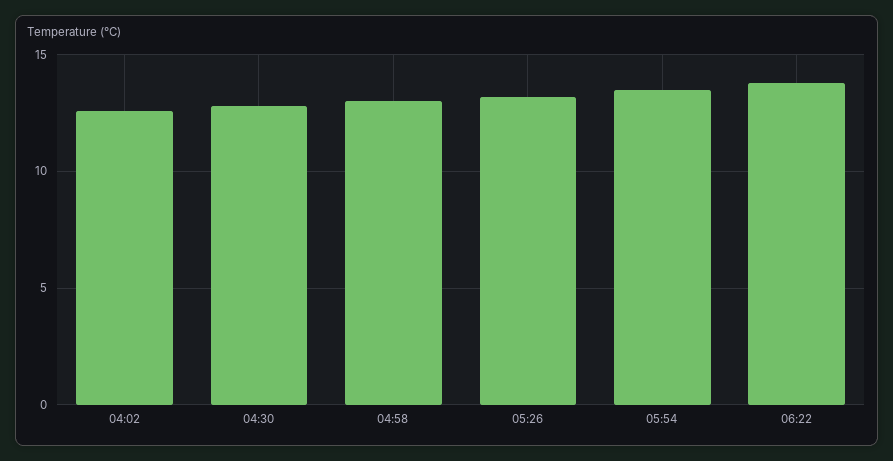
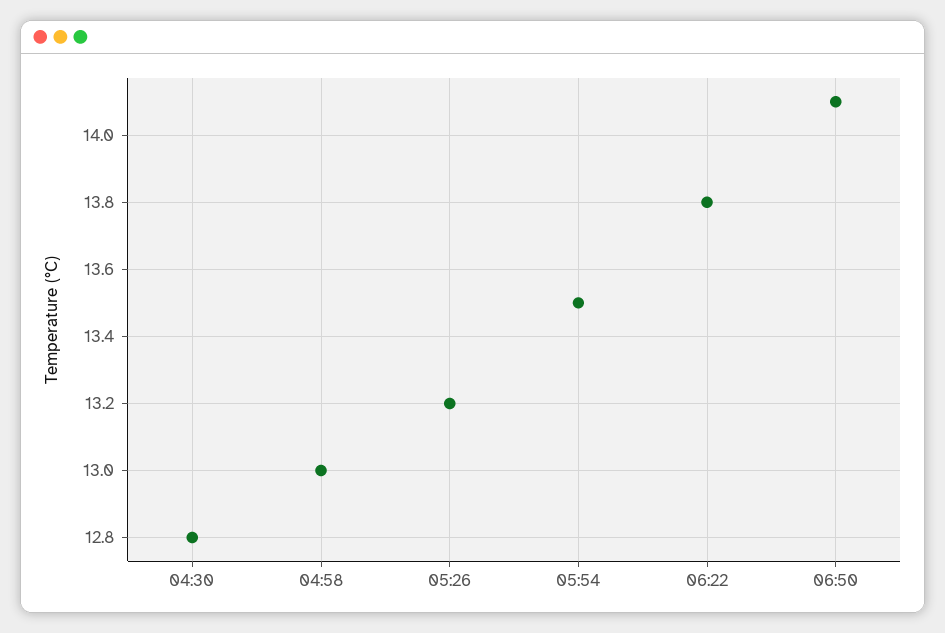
04:02: 12.5 -> none
06:50: none -> 14.1

